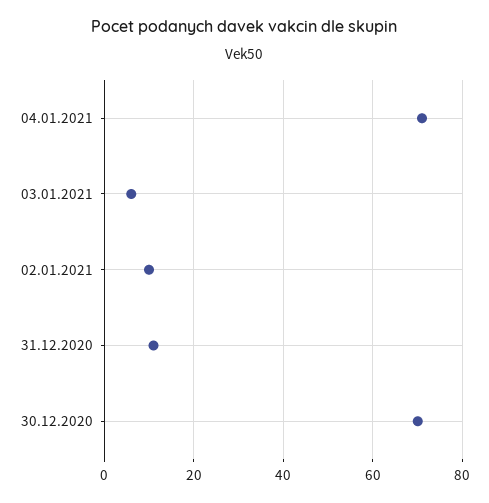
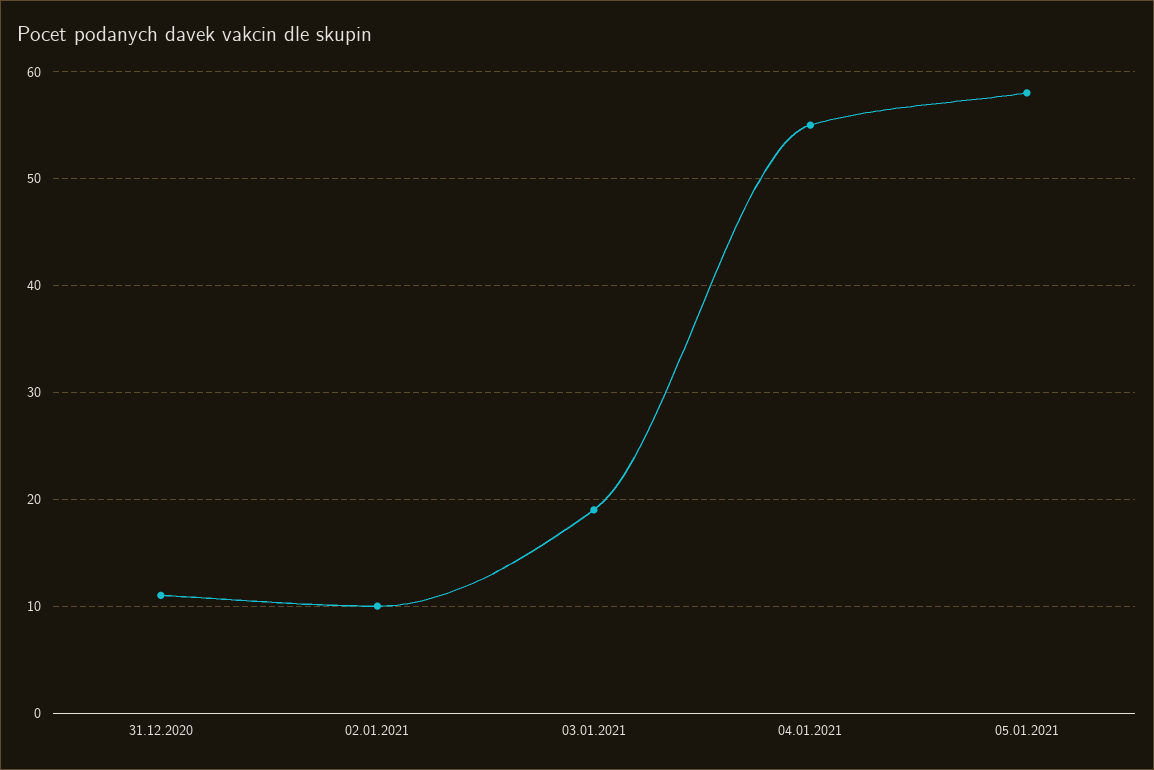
04.01.2021: 70 -> 55
03.01.2021: 5 -> 19
30.12.2020: 70 -> none
05.01.2021: none -> 58

